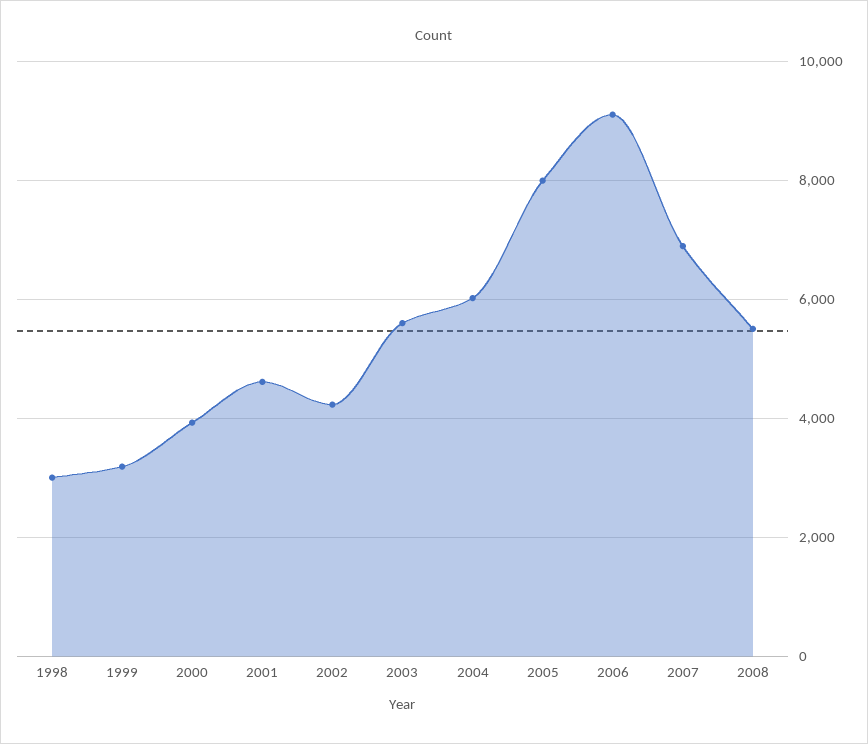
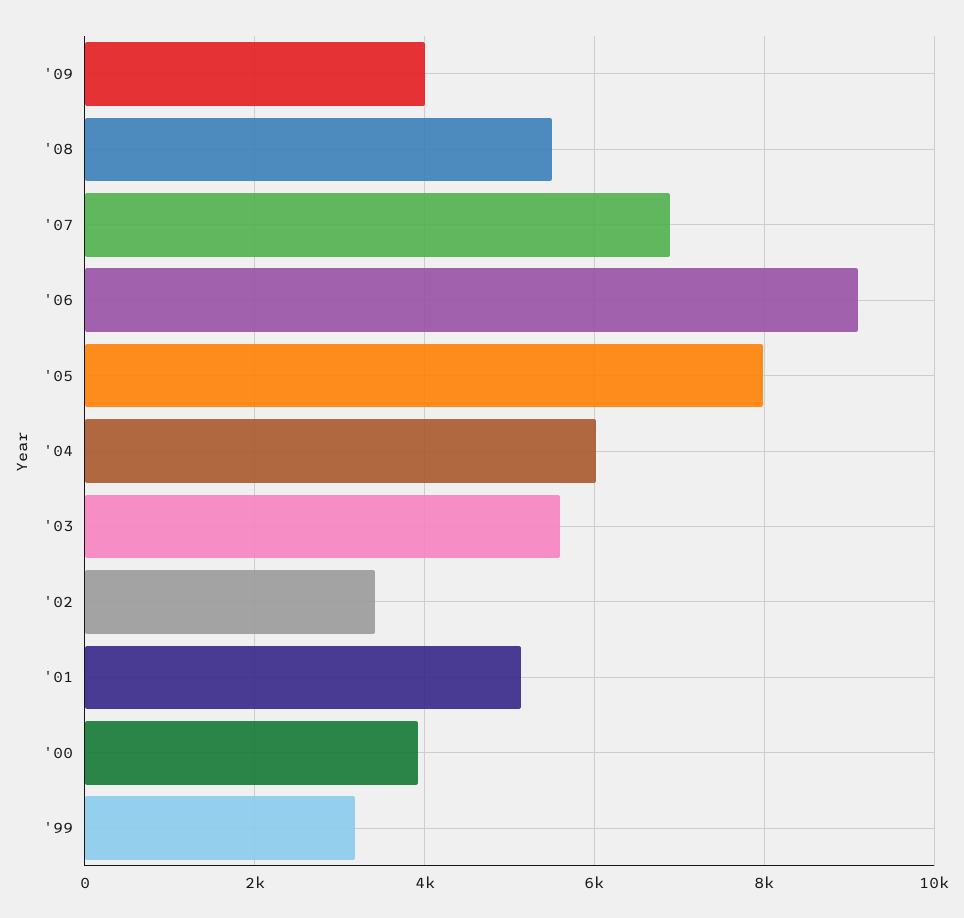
1998: 3000 -> none
2001: 4600 -> 5200
2002: 4200 -> 3400
'09: none -> 4000

